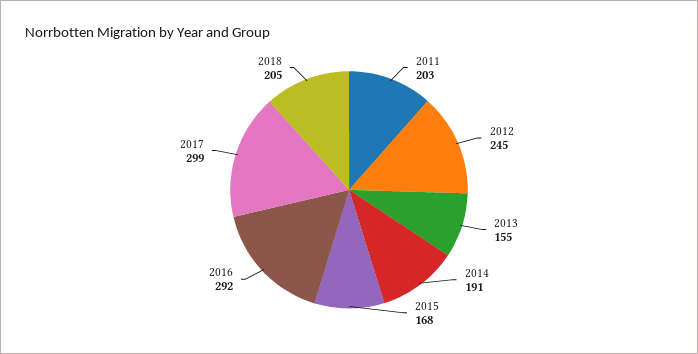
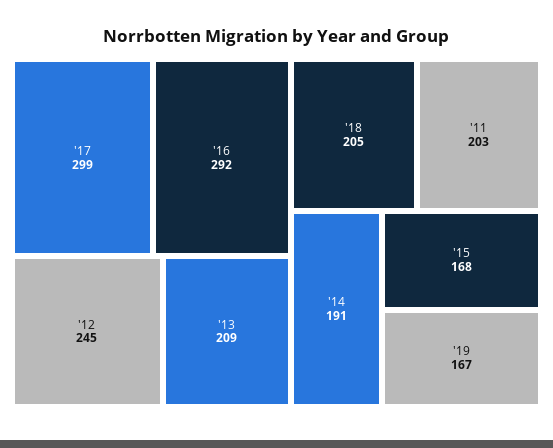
2013: 155 -> 209
'19: none -> 167

